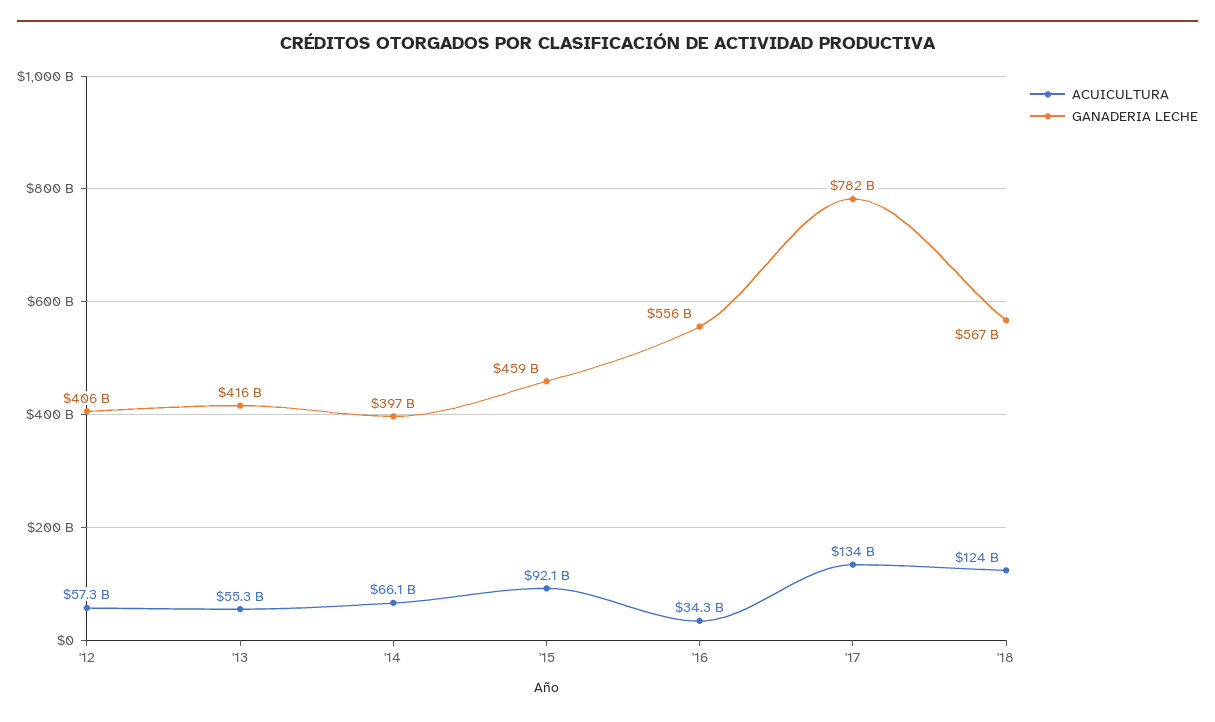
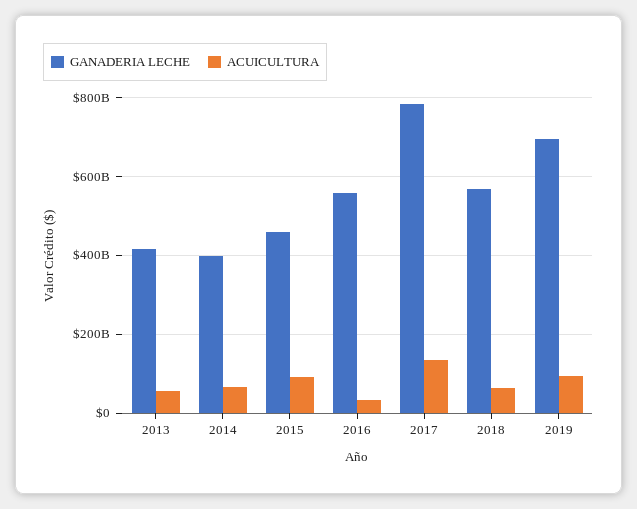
ACUICULTURA, '12: 57300000000 -> none
GANADERIA LECHE, '12: 406000000000 -> none
ACUICULTURA, '18: 124000000000 -> 60000000000
GANADERIA LECHE, 2019: none -> 700000000000
ACUICULTURA, 2019: none -> 100000000000

